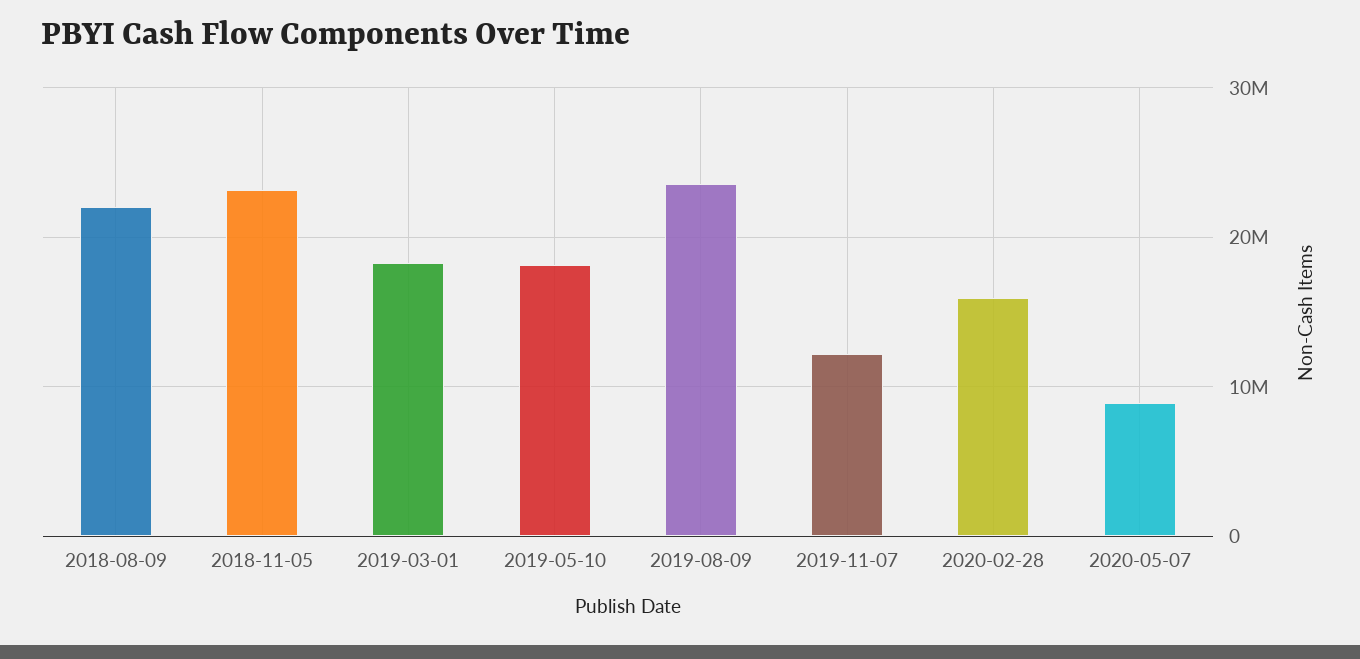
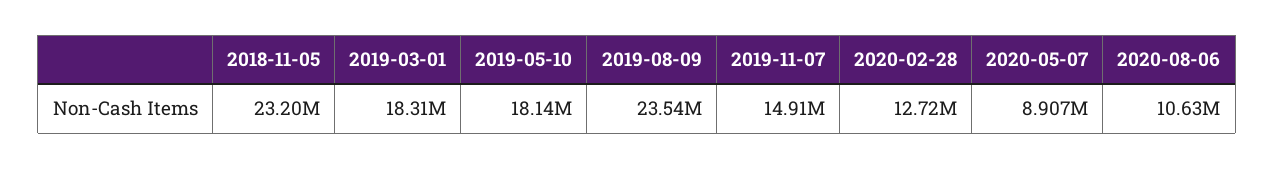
2018-08-09: 22000000 -> none
2019-11-07: 12000000 -> 14910000
2020-02-28: 16000000 -> 12720000
2020-08-06: none -> 10630000

